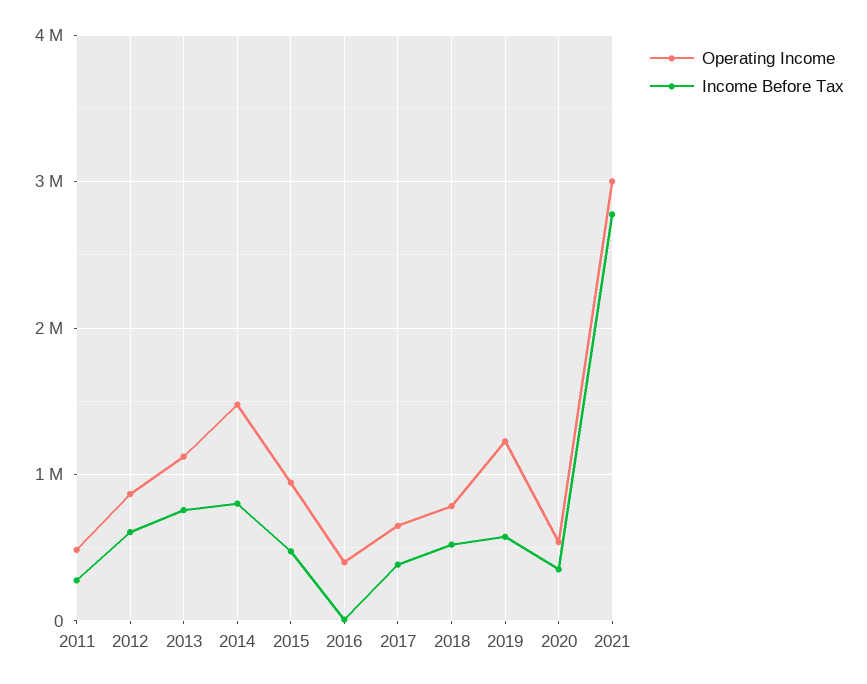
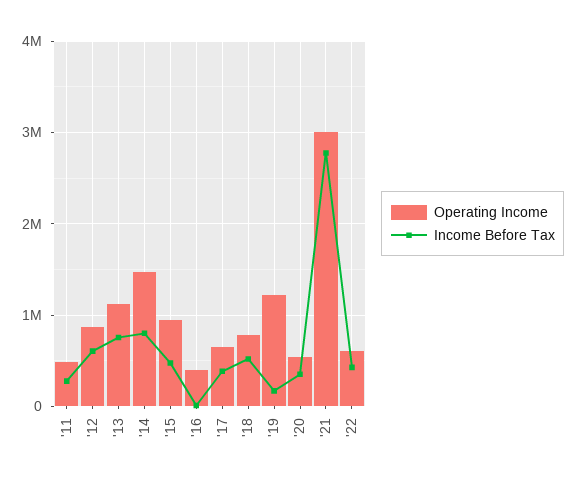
Income Before Tax, 2019: 600000 -> 200000
Operating Income, '22: none -> 600000
Income Before Tax, '22: none -> 400000

